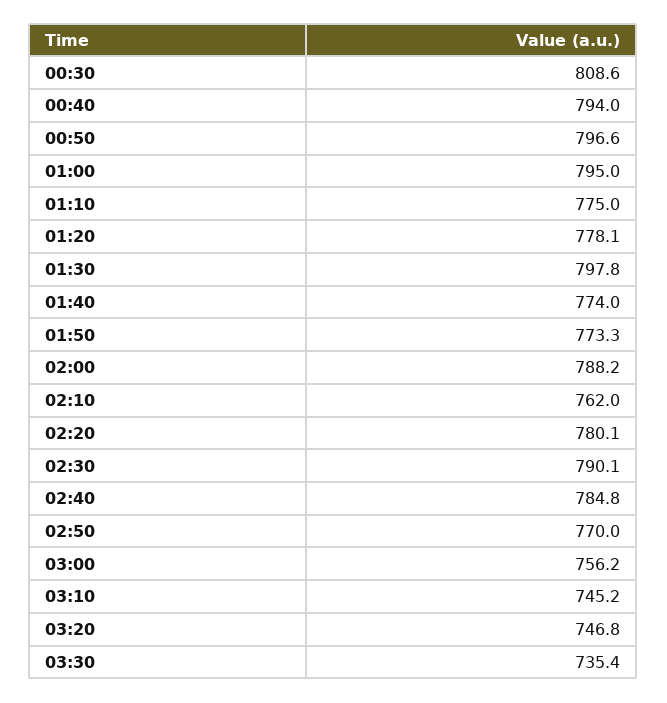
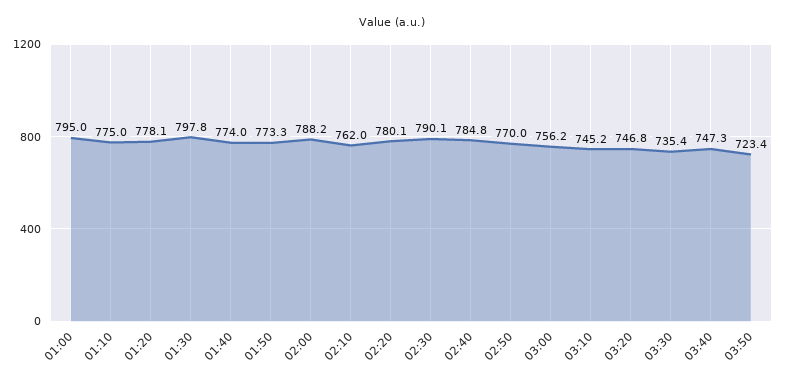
00:30: 808.6 -> none
00:40: 794 -> none
00:50: 796.6 -> none
03:40: none -> 747.3
03:50: none -> 723.4

